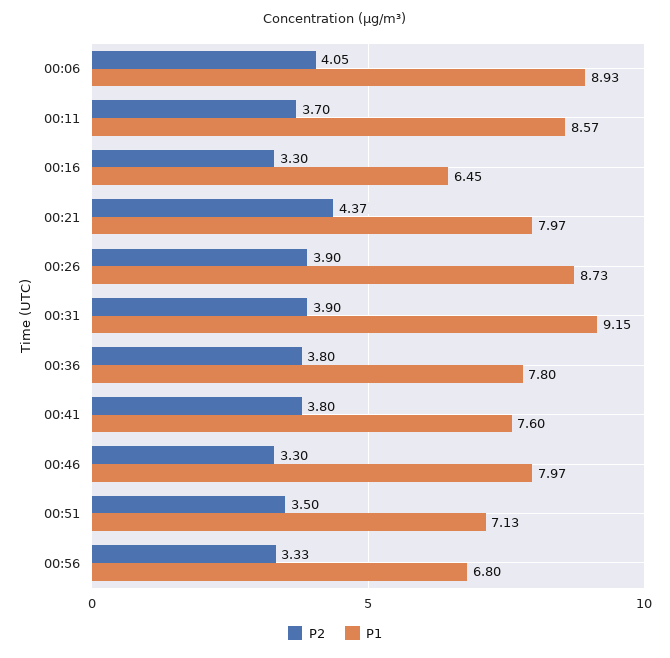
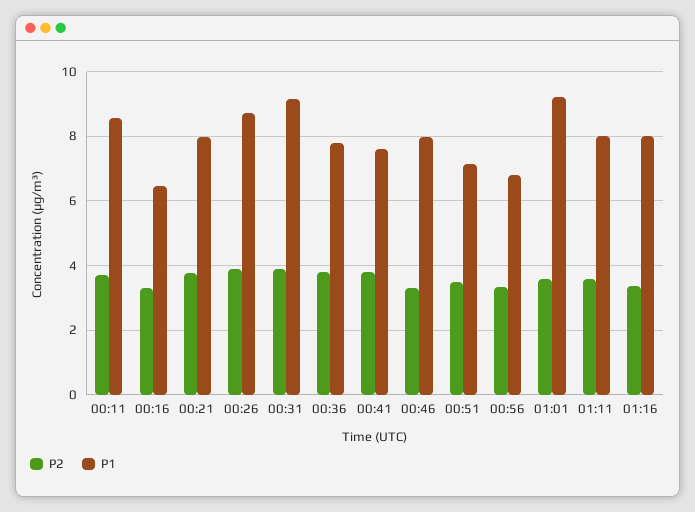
P2, 00:06: 4.05 -> none
P1, 00:06: 8.93 -> none
P2, 00:21: 4.37 -> 3.8
P2, 01:01: none -> 3.6
P1, 01:01: none -> 9.2
P2, 01:11: none -> 3.6
P1, 01:11: none -> 8
P2, 01:16: none -> 3.4
P1, 01:16: none -> 8

